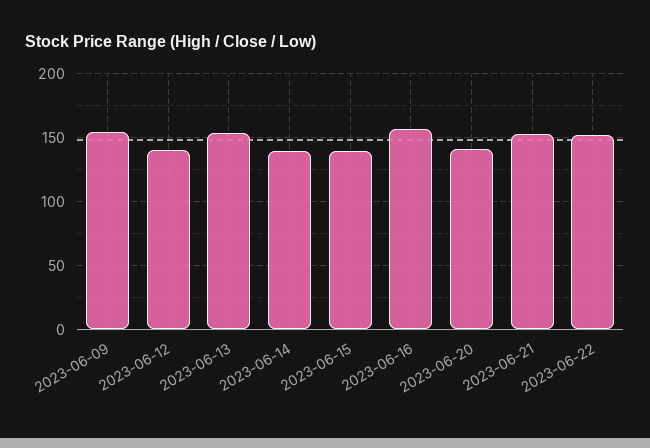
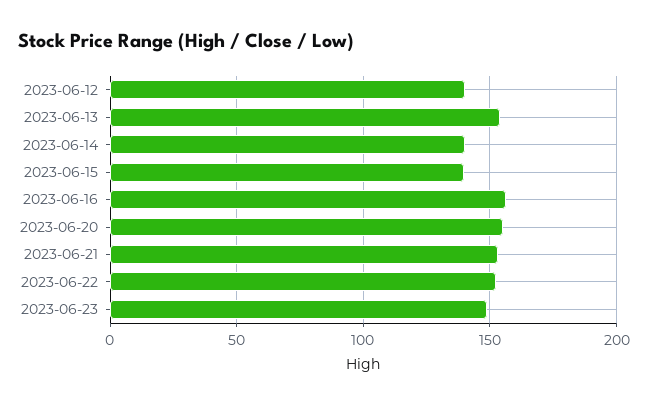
2023-06-09: 155 -> none
2023-06-20: 140 -> 155
2023-06-23: none -> 150

